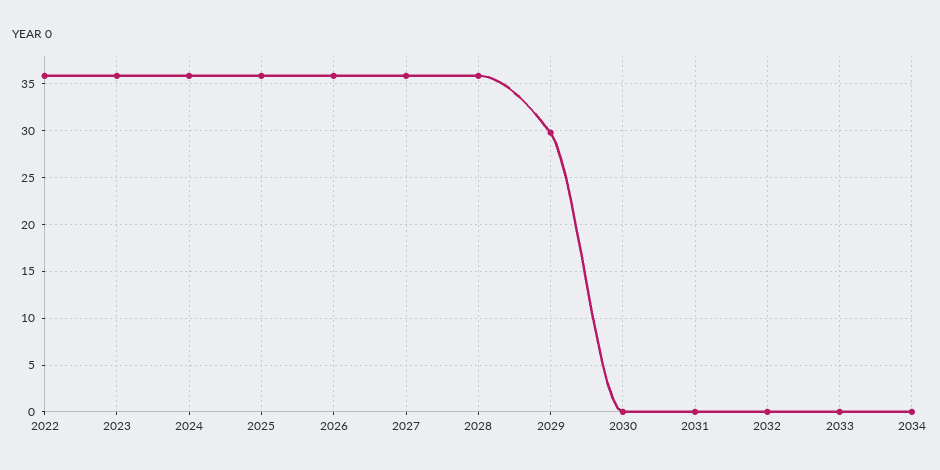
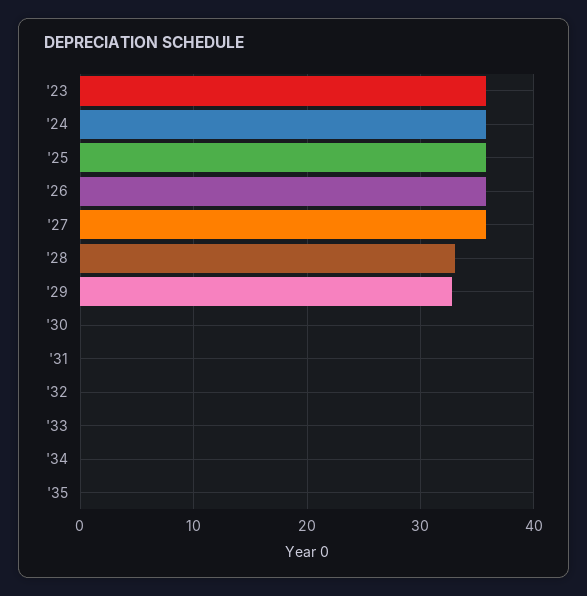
2022: 36 -> none
2028: 36 -> 33
2029: 30 -> 33
'35: none -> 0

